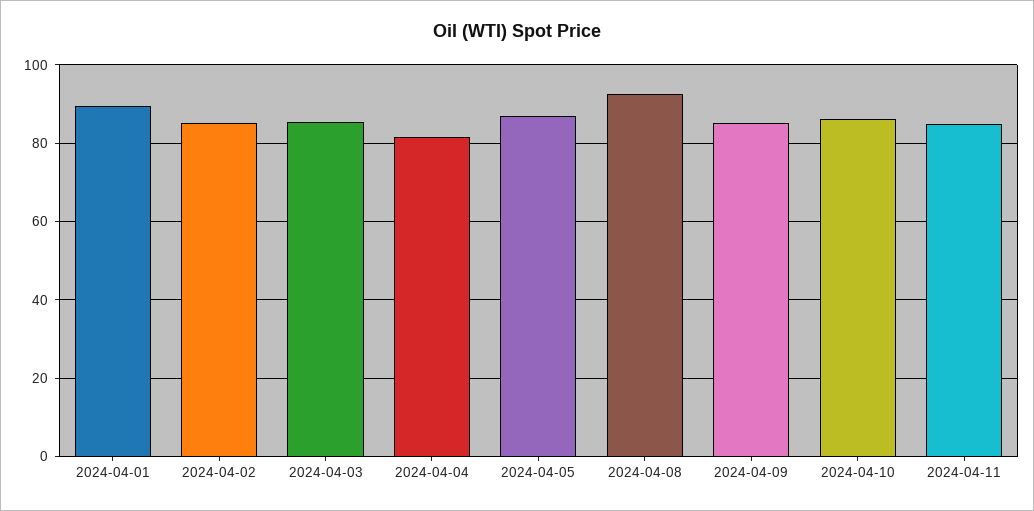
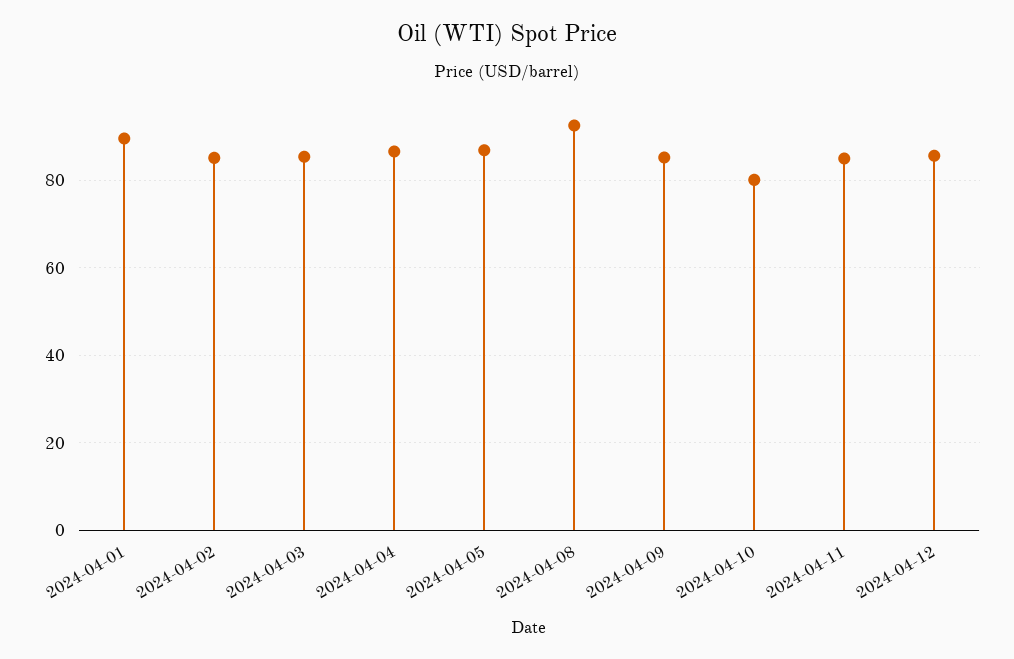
2024-04-04: 82 -> 86
2024-04-10: 86 -> 80
2024-04-12: none -> 86

